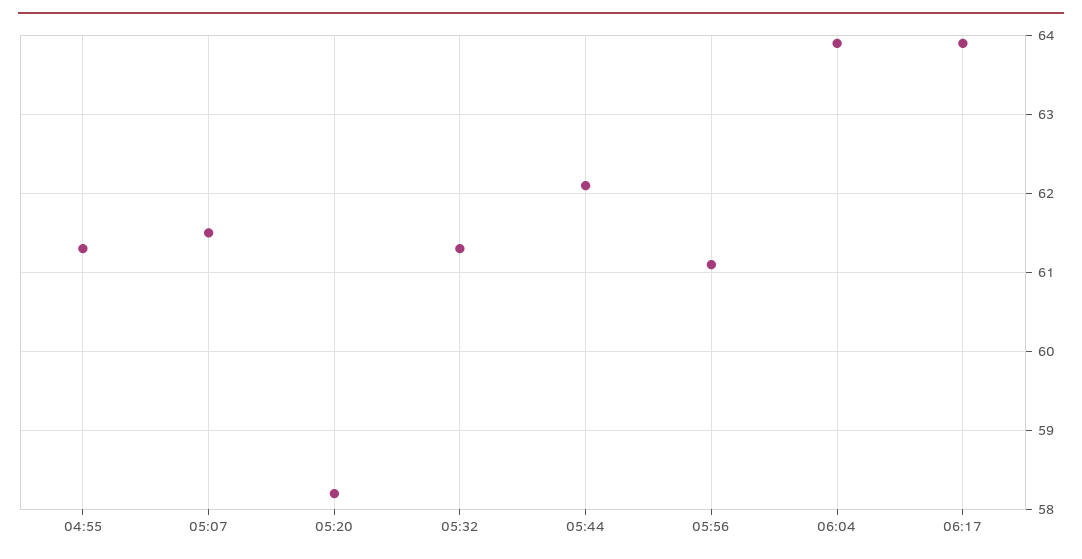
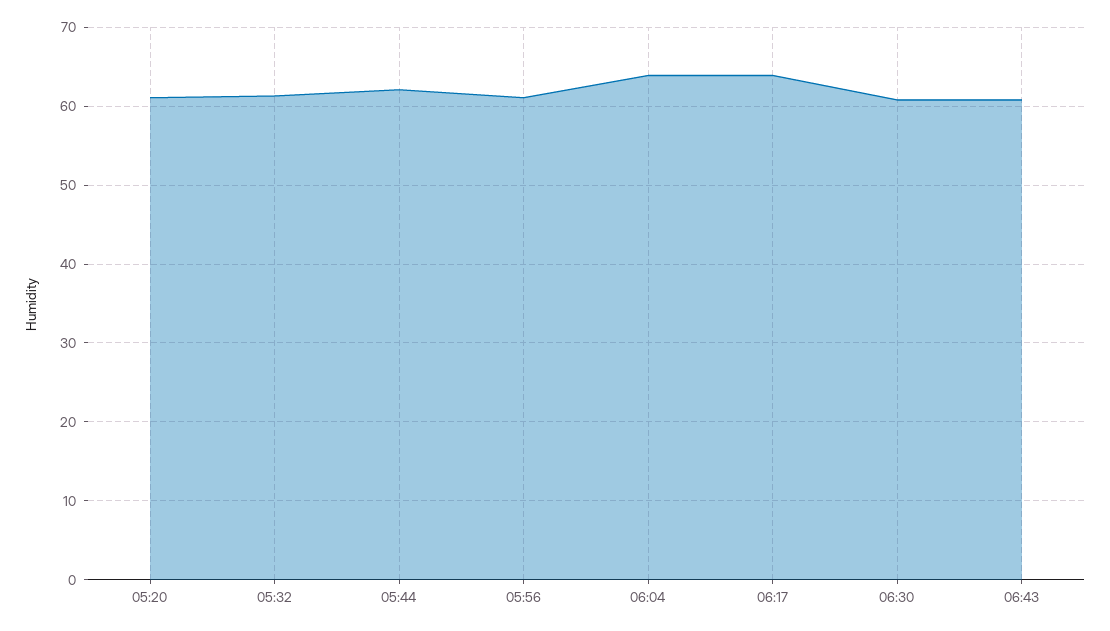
04:55: 61.3 -> none
05:07: 61.5 -> none
05:20: 58.2 -> 61
06:30: none -> 61
06:43: none -> 61

